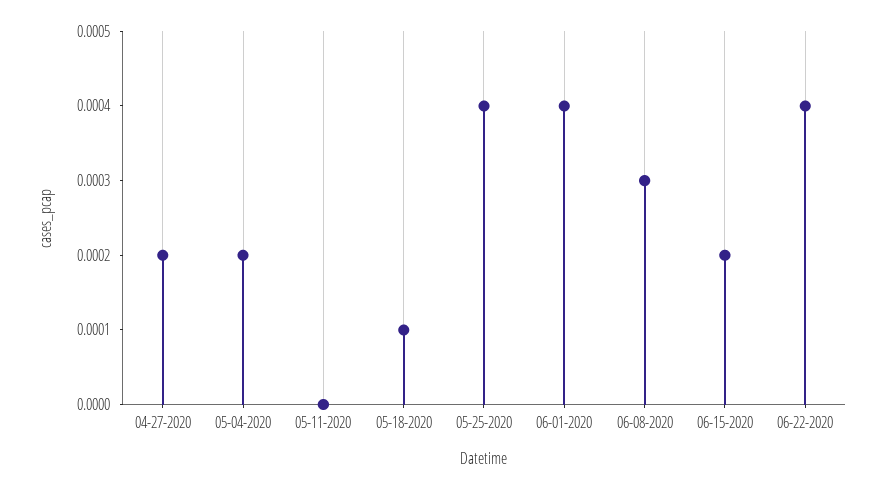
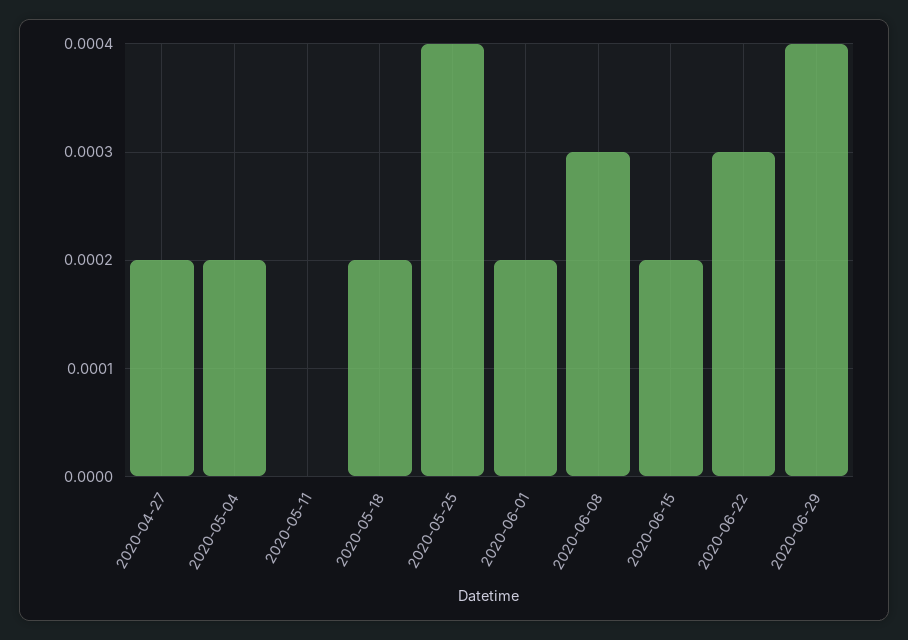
05-18-2020: 0.0001 -> 0.0002
06-01-2020: 0.0004 -> 0.0002
06-22-2020: 0.0004 -> 0.0003
2020-06-29: none -> 0.0004

